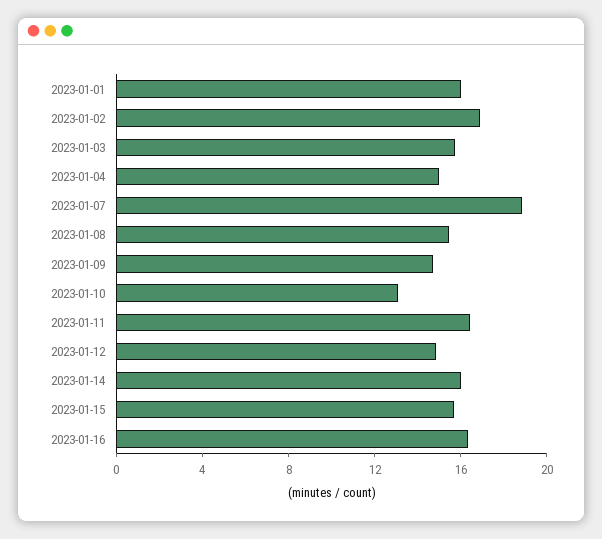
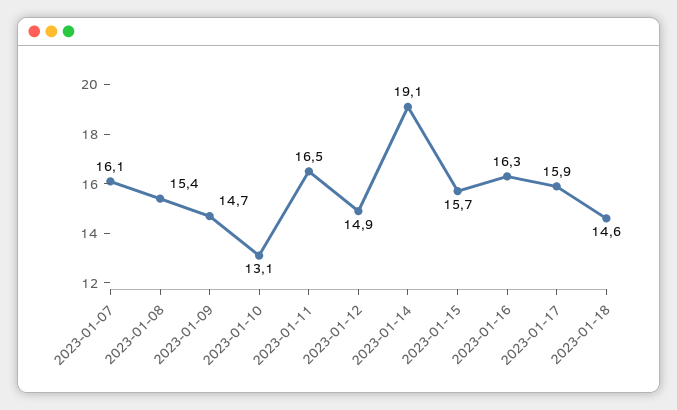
2023-01-01: 16 -> none
2023-01-02: 17 -> none
2023-01-03: 16 -> none
2023-01-04: 15 -> none
2023-01-07: 19 -> 16.1
2023-01-14: 16 -> 19.1
2023-01-17: none -> 15.9
2023-01-18: none -> 14.6

